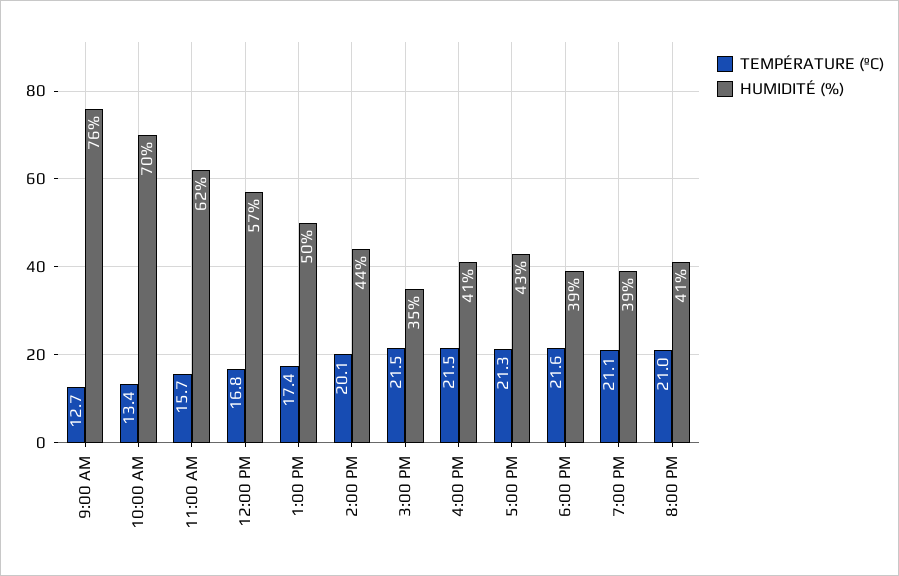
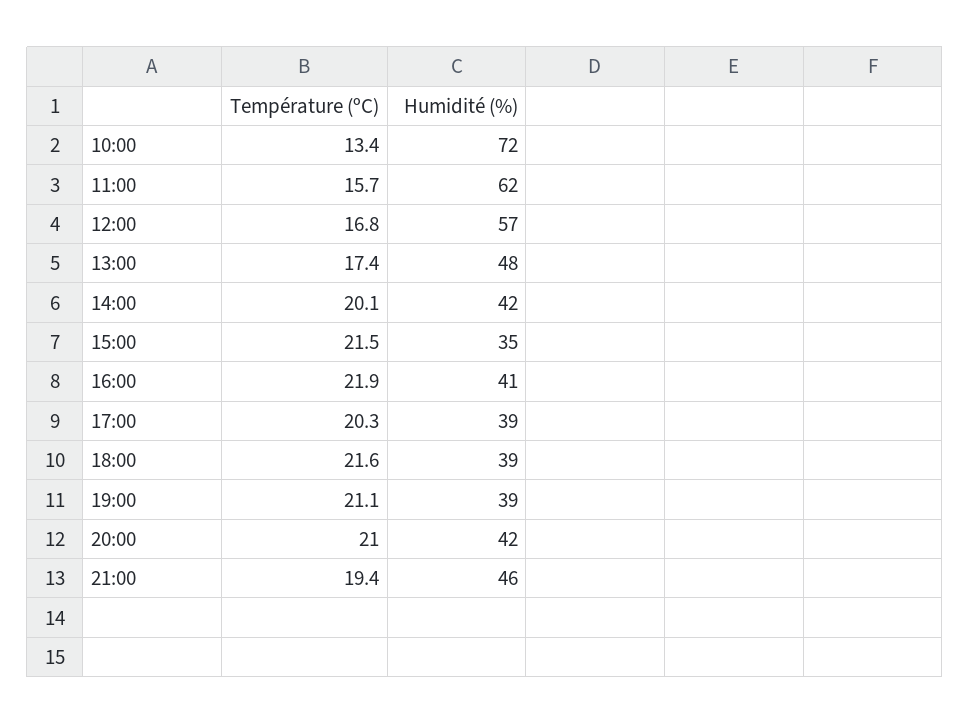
TEMPÉRATURE (ºC), 9:00 AM: 12.7 -> none
HUMIDITÉ (%), 9:00 AM: 76 -> none
HUMIDITÉ (%), 10:00 AM: 70 -> 72
HUMIDITÉ (%), 1:00 PM: 50 -> 48
HUMIDITÉ (%), 2:00 PM: 44 -> 42
TEMPÉRATURE (ºC), 4:00 PM: 21.5 -> 21.9
TEMPÉRATURE (ºC), 5:00 PM: 21.3 -> 20.3
HUMIDITÉ (%), 5:00 PM: 43 -> 39
HUMIDITÉ (%), 8:00 PM: 41 -> 42
TEMPÉRATURE (ºC), 21:00: none -> 19.4
HUMIDITÉ (%), 21:00: none -> 46

